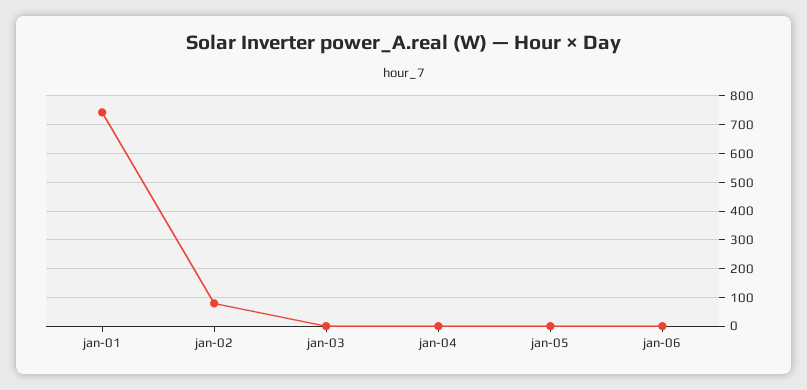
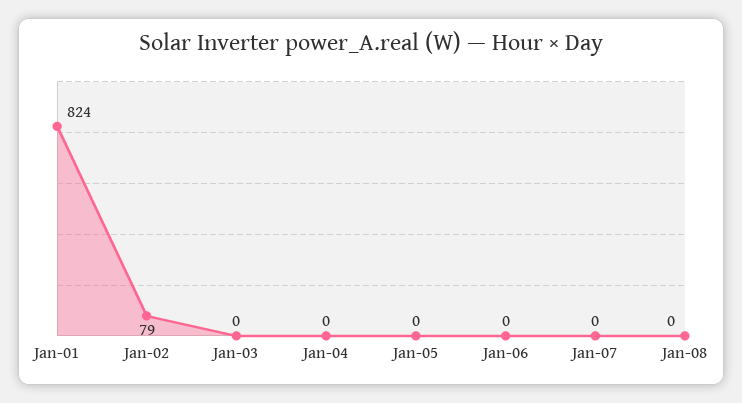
jan-01: 750 -> 824
Jan-07: none -> 0
Jan-08: none -> 0

